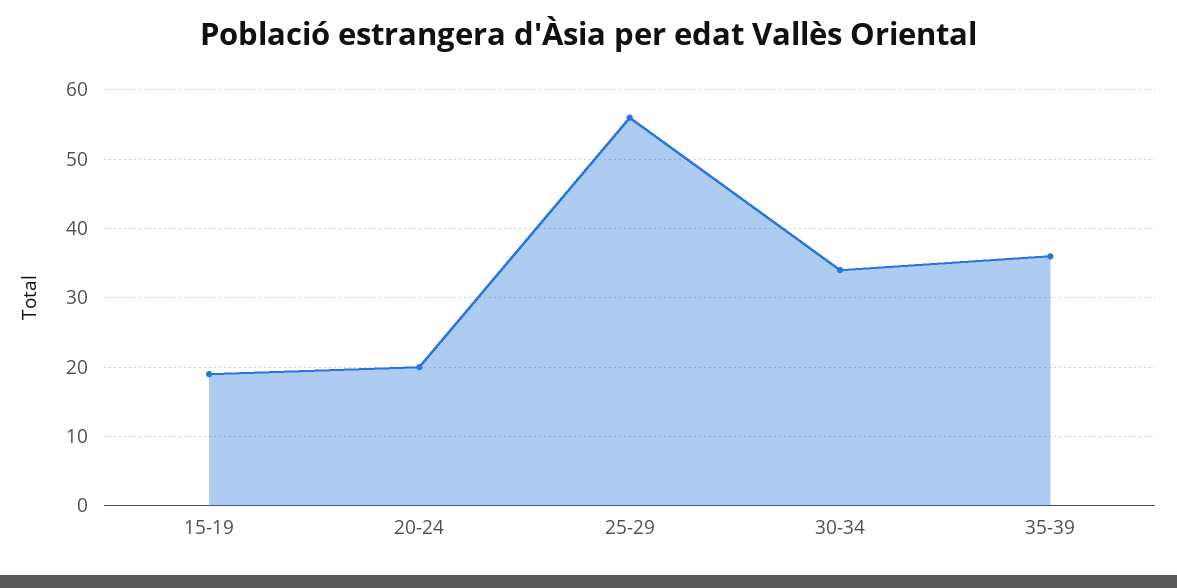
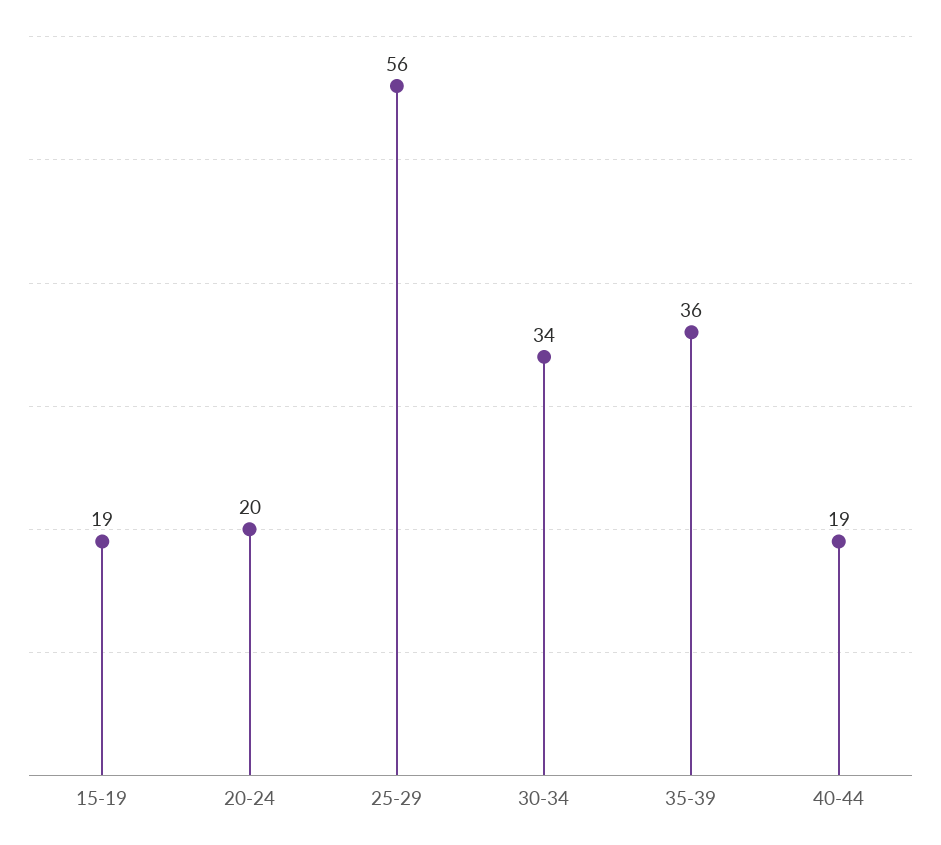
40-44: none -> 19

